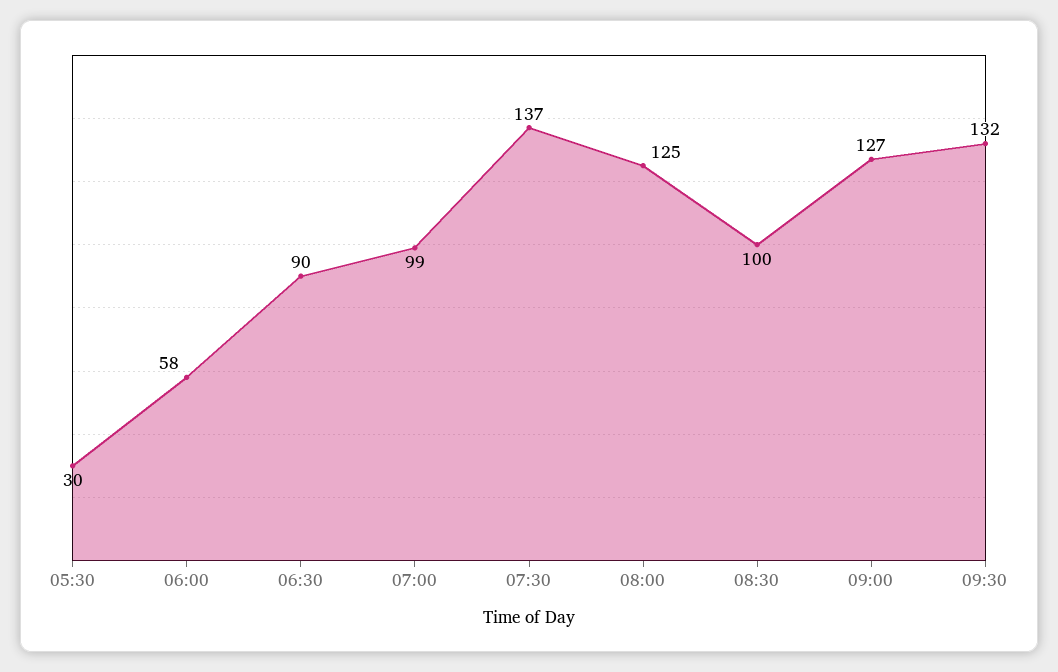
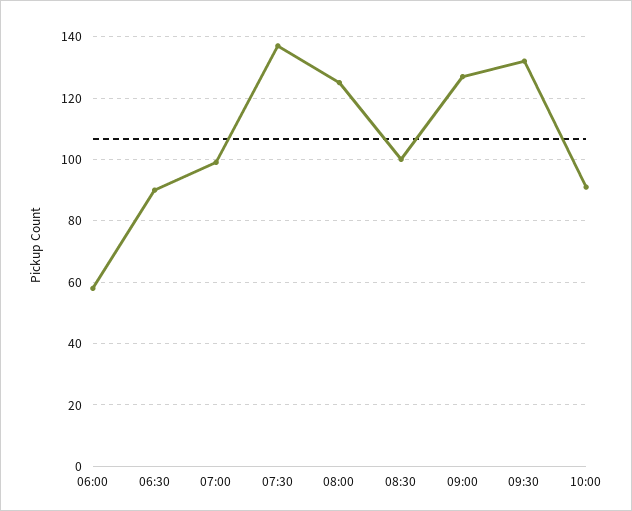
05:30: 30 -> none
10:00: none -> 90

